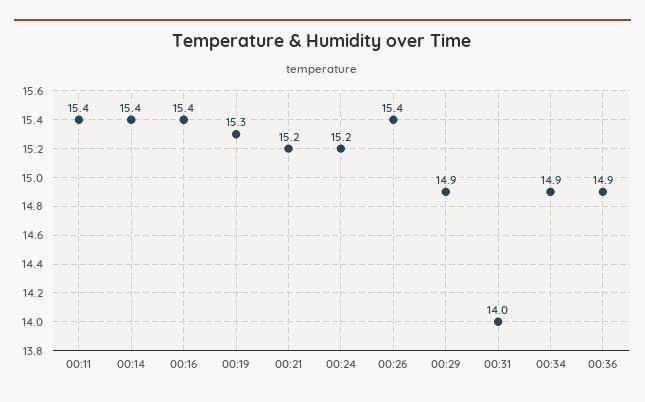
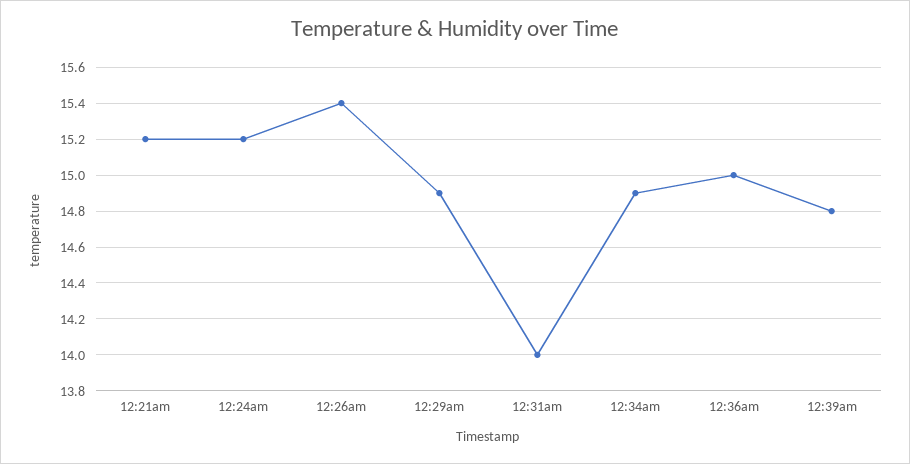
00:11: 15.4 -> none
00:14: 15.4 -> none
00:16: 15.4 -> none
00:19: 15.3 -> none
00:36: 14.9 -> 15
12:39am: none -> 14.8

